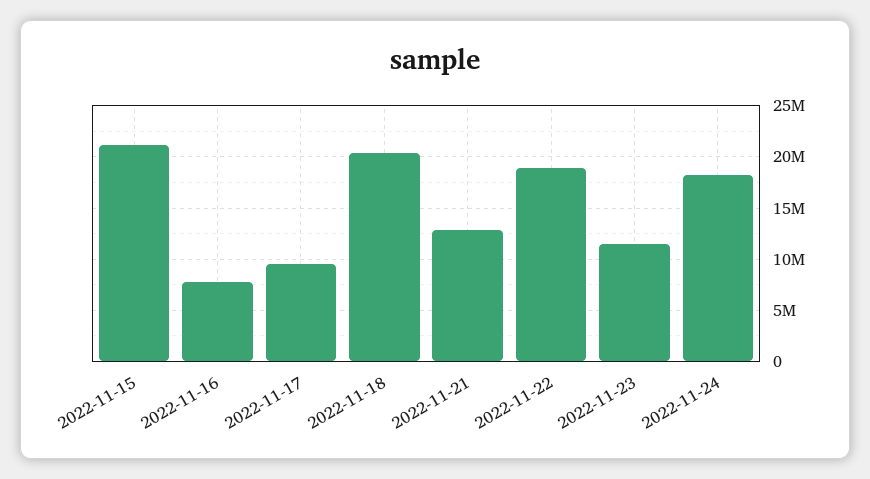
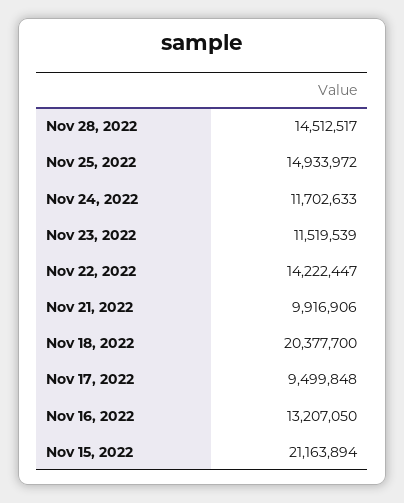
2022-11-16: 8000000 -> 13207050
2022-11-21: 13000000 -> 9916906
2022-11-22: 19000000 -> 14222447
2022-11-24: 18000000 -> 11702633
Nov 28, 2022: none -> 14512517
Nov 25, 2022: none -> 14933972

